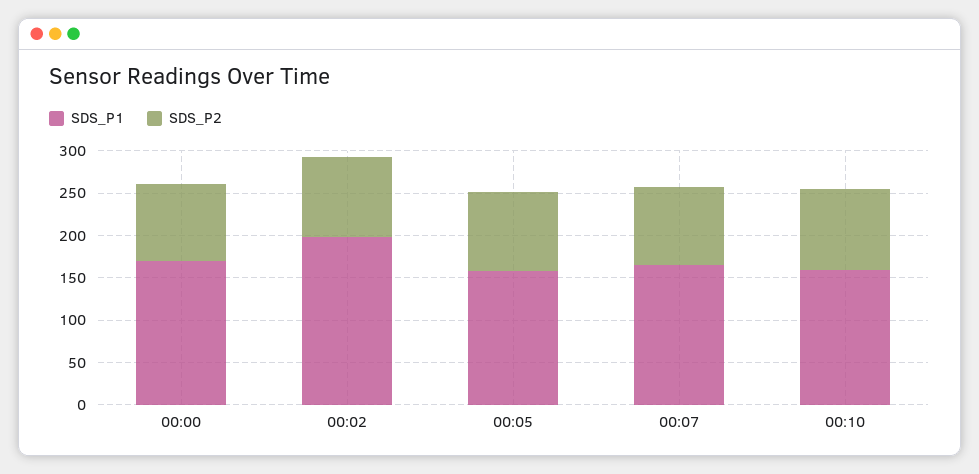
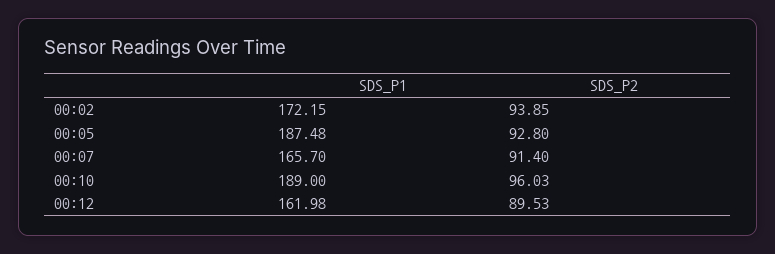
SDS_P1, 00:00: 170 -> none
SDS_P2, 00:00: 90 -> none
SDS_P1, 00:02: 200 -> 172.15
SDS_P1, 00:05: 160 -> 187.48
SDS_P1, 00:10: 160 -> 189
SDS_P1, 00:12: none -> 161.98
SDS_P2, 00:12: none -> 89.53

